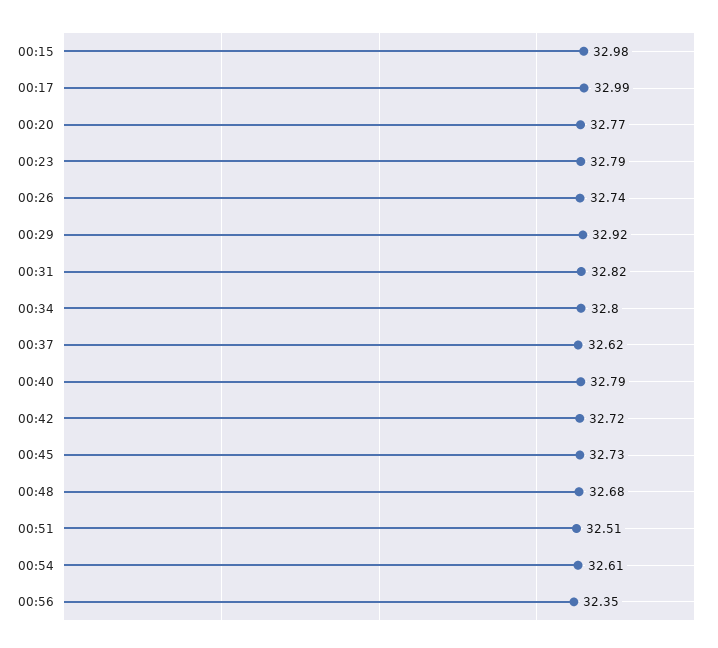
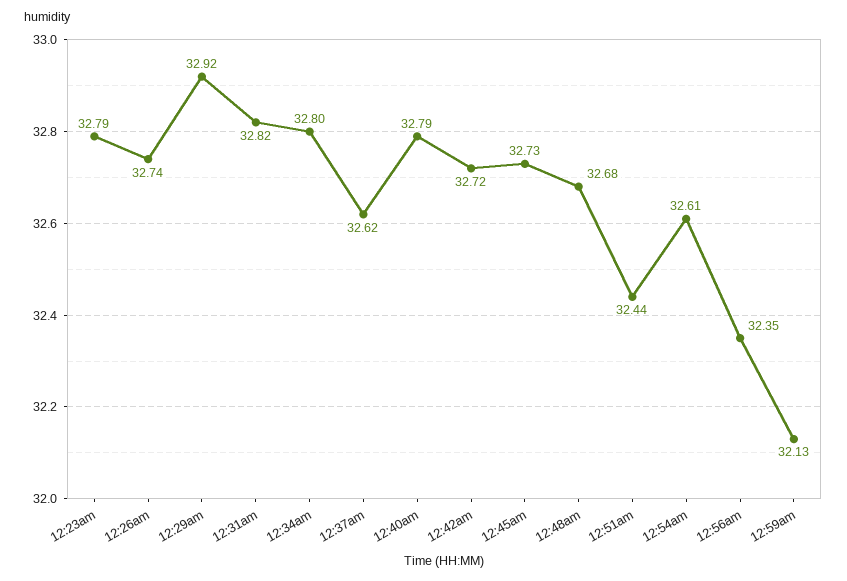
00:15: 32.98 -> none
00:17: 32.99 -> none
00:20: 32.77 -> none
00:51: 32.51 -> 32.44
12:59am: none -> 32.13

